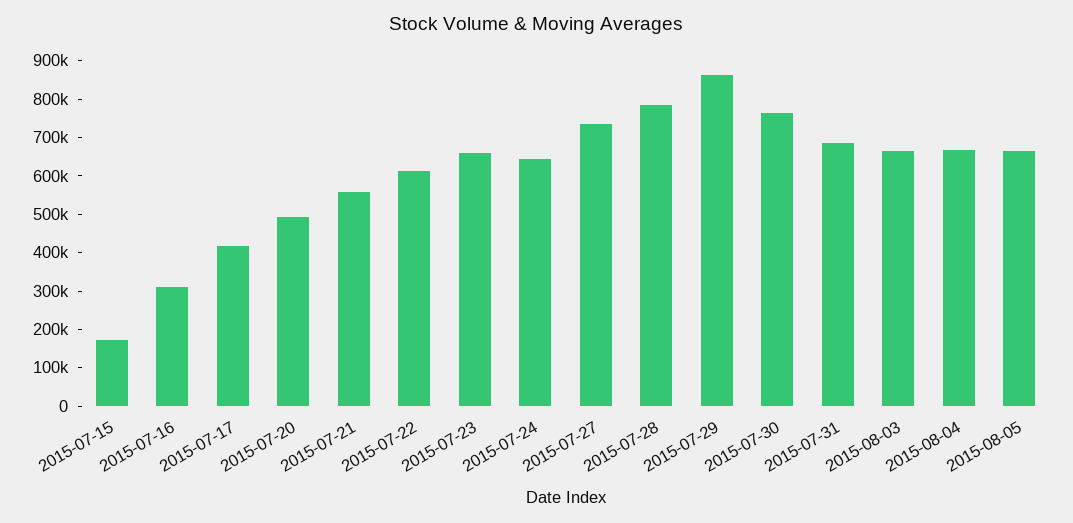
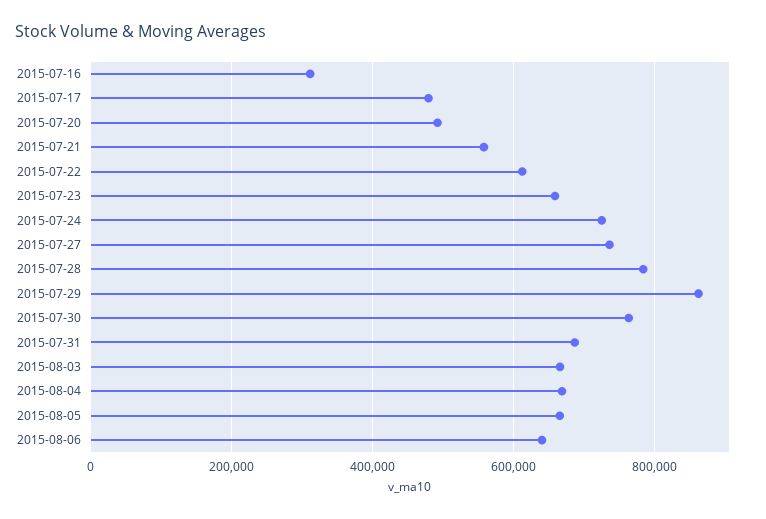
2015-07-15: 175000 -> none
2015-07-17: 425000 -> 480000
2015-07-24: 650000 -> 720000
2015-08-06: none -> 640000

